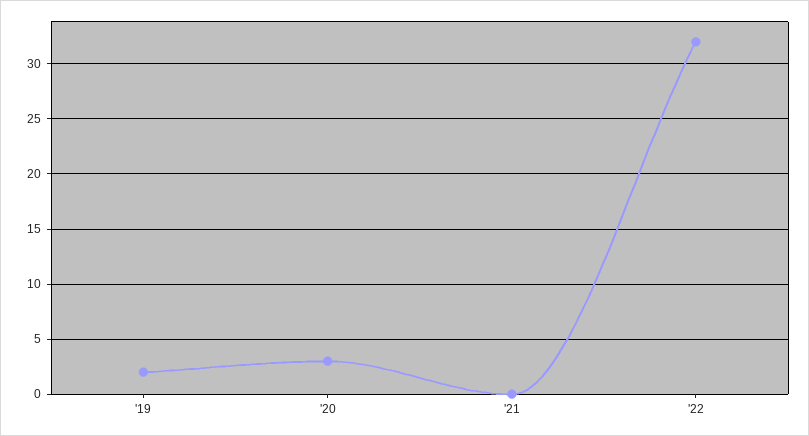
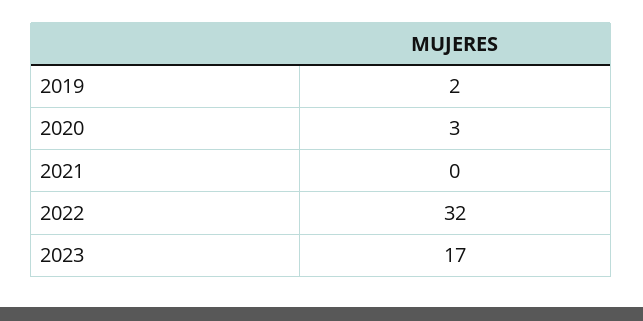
2023: none -> 17

